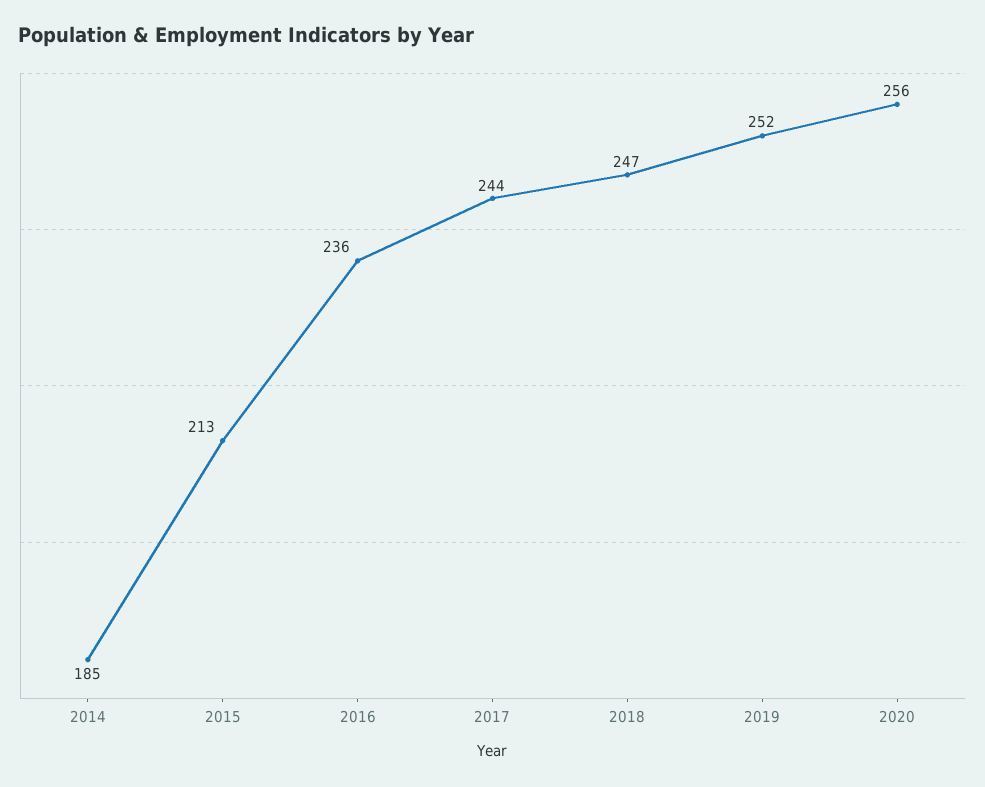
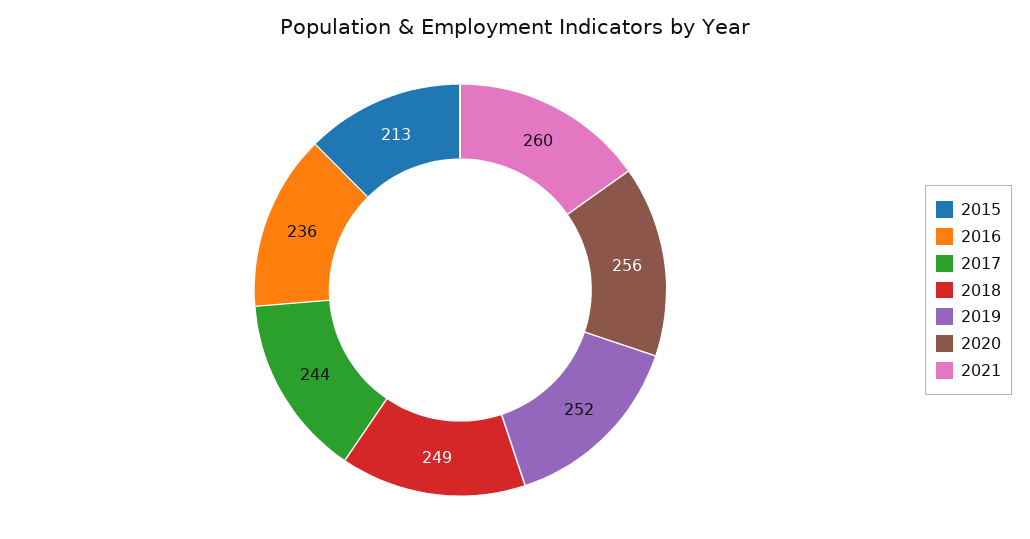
2014: 185 -> none
2018: 247 -> 249
2021: none -> 260

